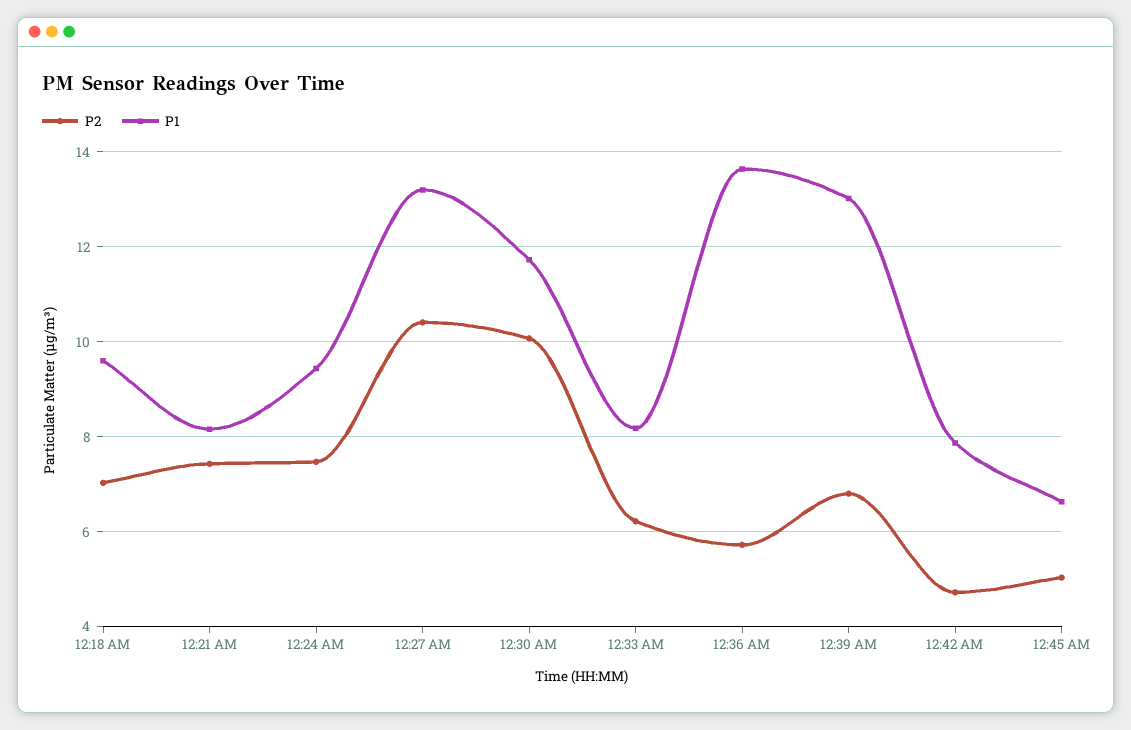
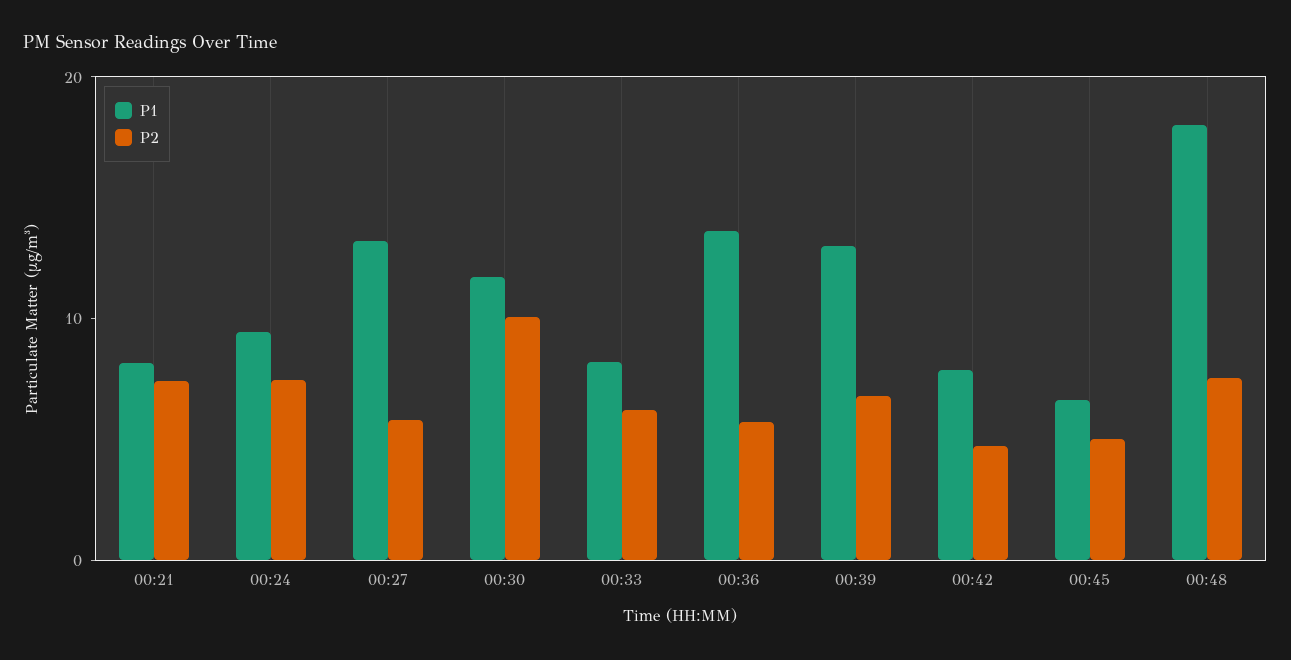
P2, 12:18 AM: 7 -> none
P1, 12:18 AM: 9.6 -> none
P2, 12:27 AM: 10.4 -> 6
P1, 00:48: none -> 18
P2, 00:48: none -> 8

